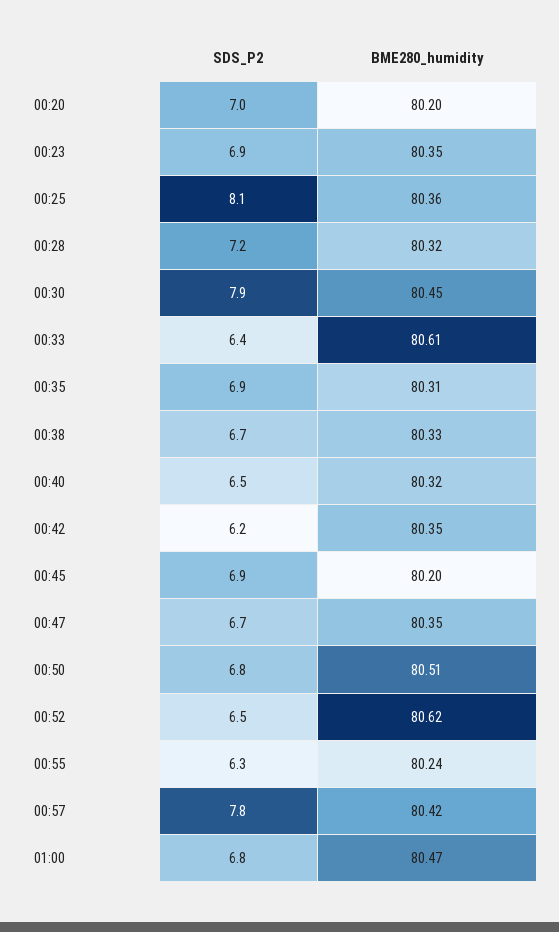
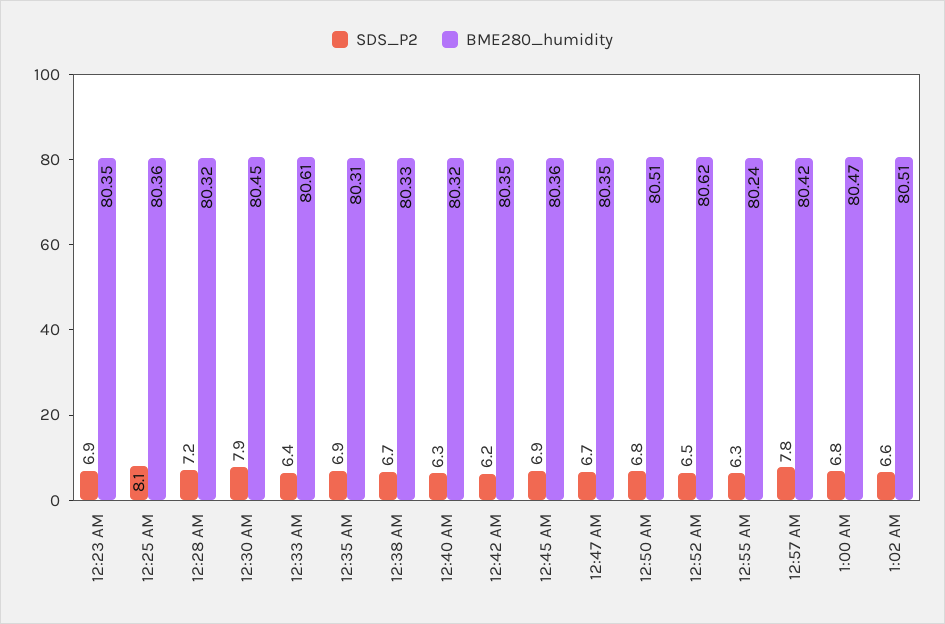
SDS_P2, 00:20: 7 -> none
BME280_humidity, 00:20: 80.2 -> none
SDS_P2, 00:40: 6.5 -> 6.3
BME280_humidity, 00:45: 80.2 -> 80.36
SDS_P2, 1:02 AM: none -> 6.6
BME280_humidity, 1:02 AM: none -> 80.51

